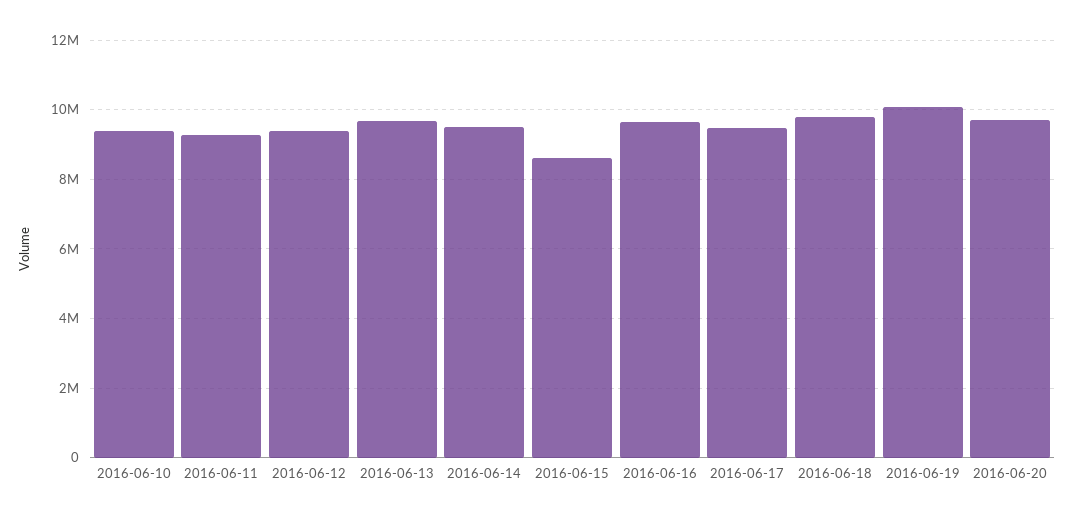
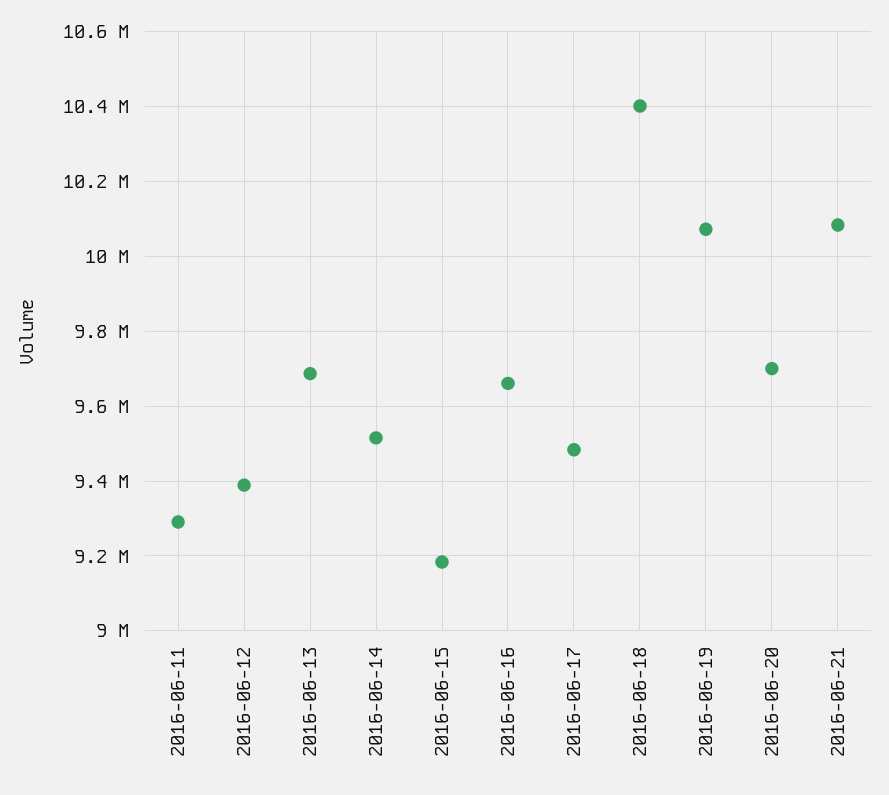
2016-06-10: 9400000 -> none
2016-06-15: 8600000 -> 9180000
2016-06-18: 9800000 -> 10400000
2016-06-21: none -> 10080000

